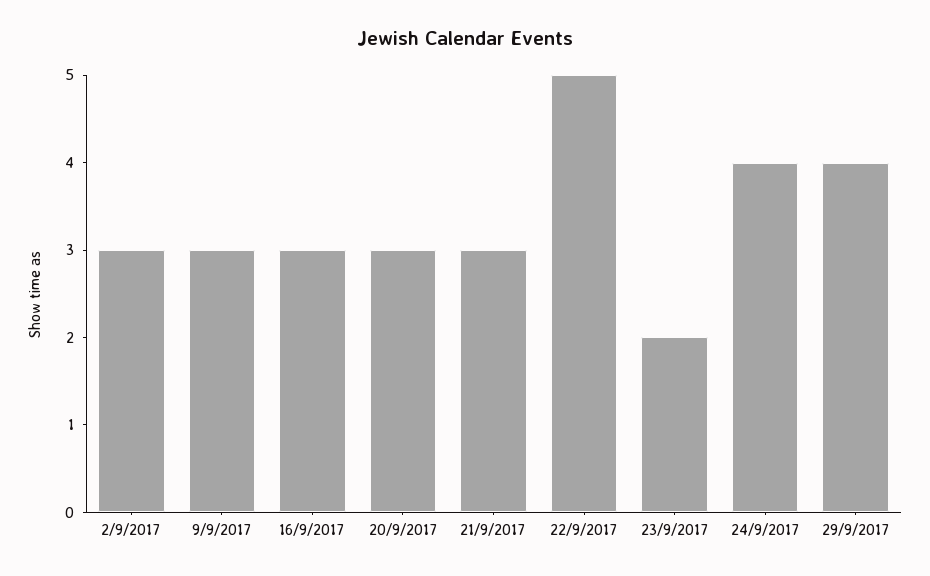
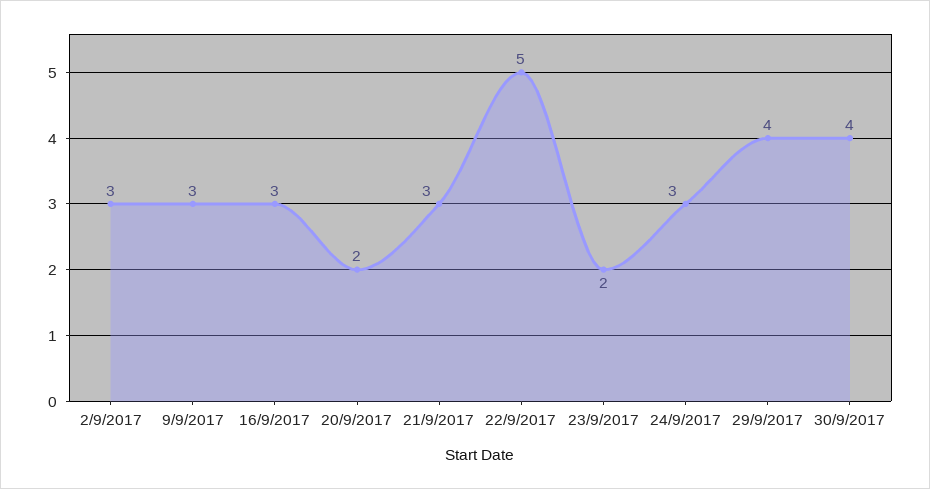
20/9/2017: 3 -> 2
24/9/2017: 4 -> 3
30/9/2017: none -> 4

